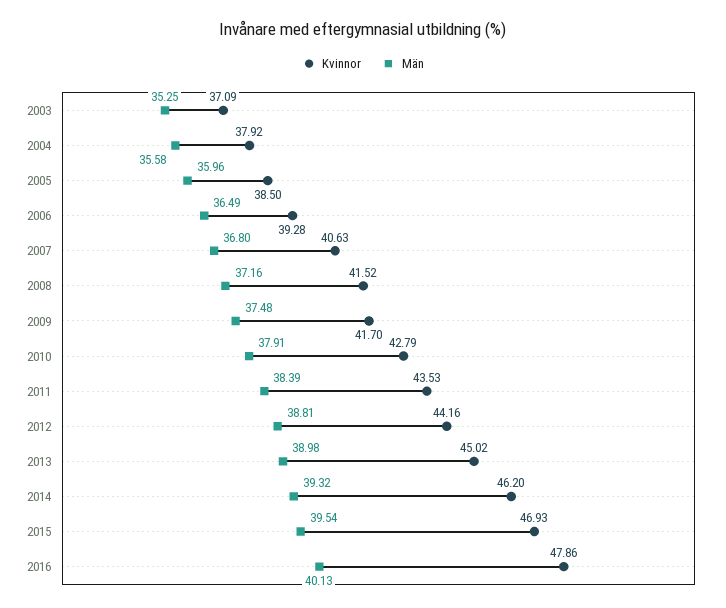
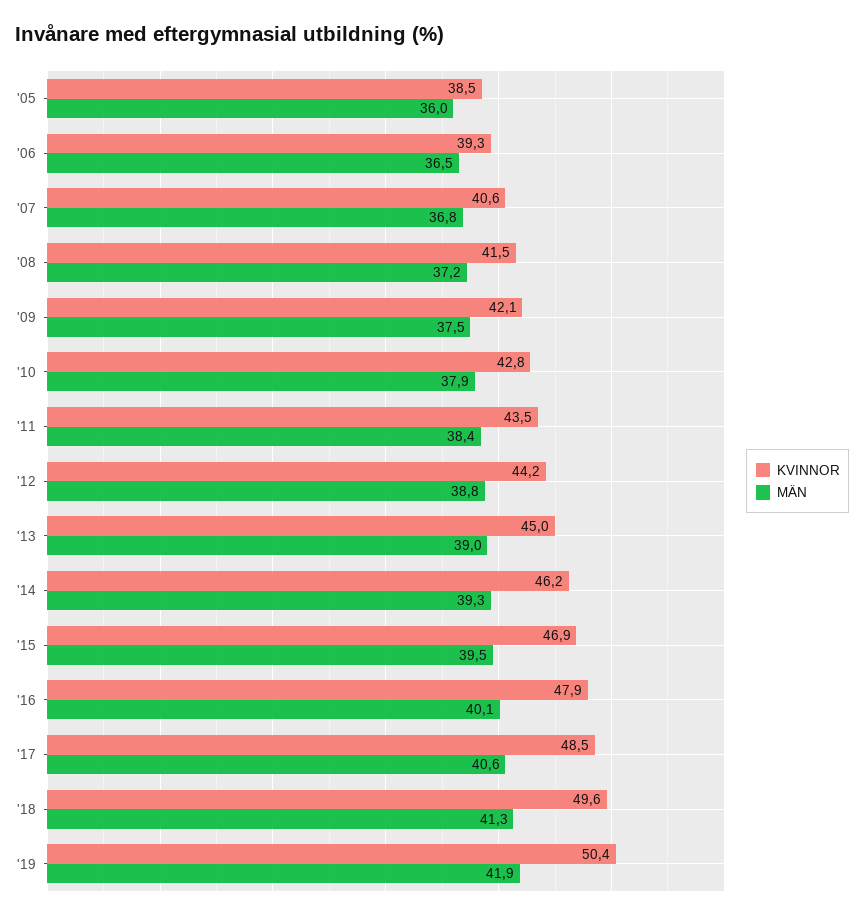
Kvinnor, 2003: 37.09 -> none
Män, 2003: 35.25 -> none
Kvinnor, 2004: 37.92 -> none
Män, 2004: 35.58 -> none
Kvinnor, 2009: 41.7 -> 42.1
Kvinnor, '17: none -> 48.5
Män, '17: none -> 40.6
Kvinnor, '18: none -> 49.6
Män, '18: none -> 41.3
Kvinnor, '19: none -> 50.4
Män, '19: none -> 41.9

